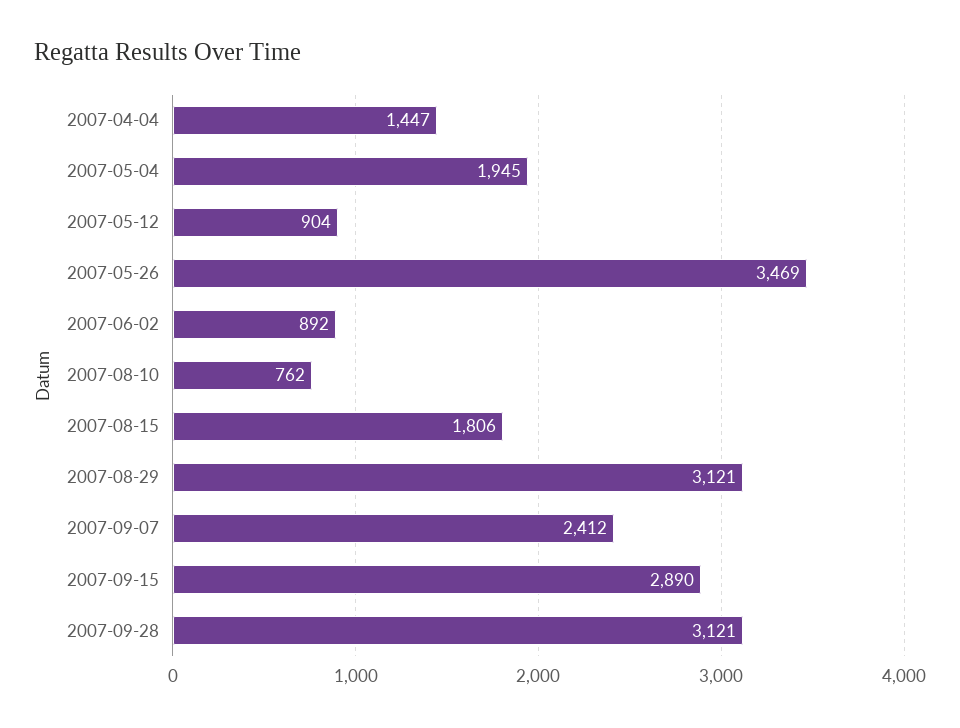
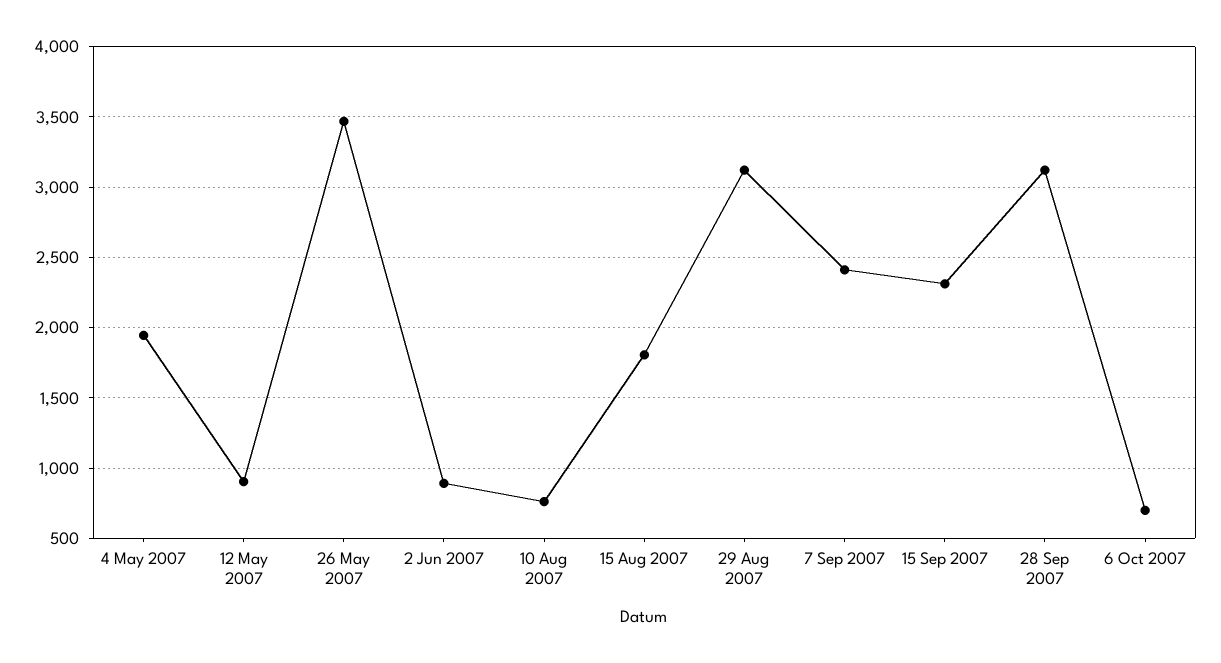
2007-04-04: 1447 -> none
2007-09-15: 2890 -> 2300
6 Oct 2007: none -> 700

